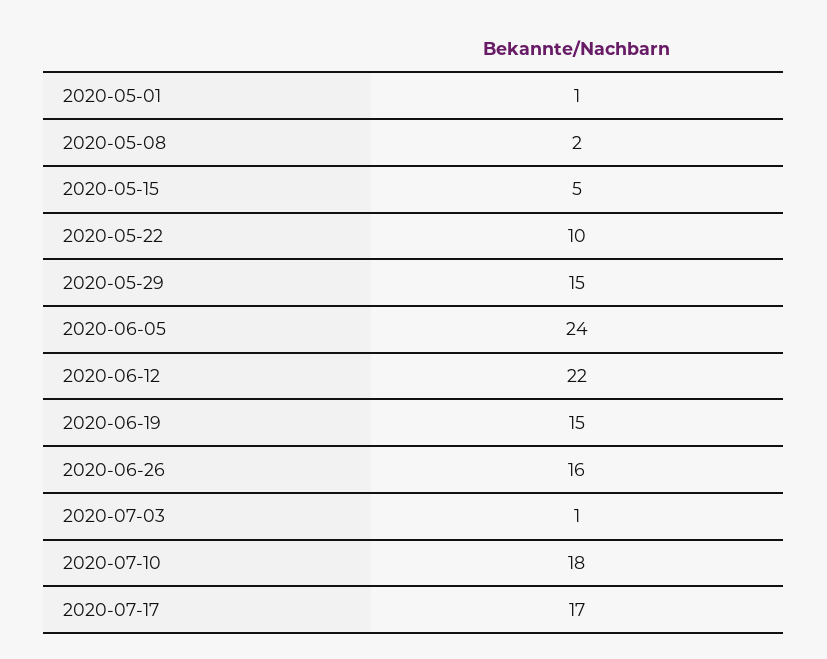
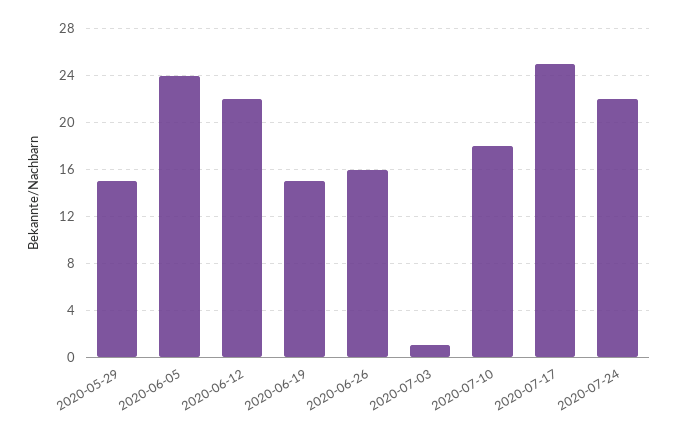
2020-05-01: 1 -> none
2020-05-08: 2 -> none
2020-05-15: 5 -> none
2020-05-22: 10 -> none
2020-07-17: 17 -> 25
2020-07-24: none -> 22

